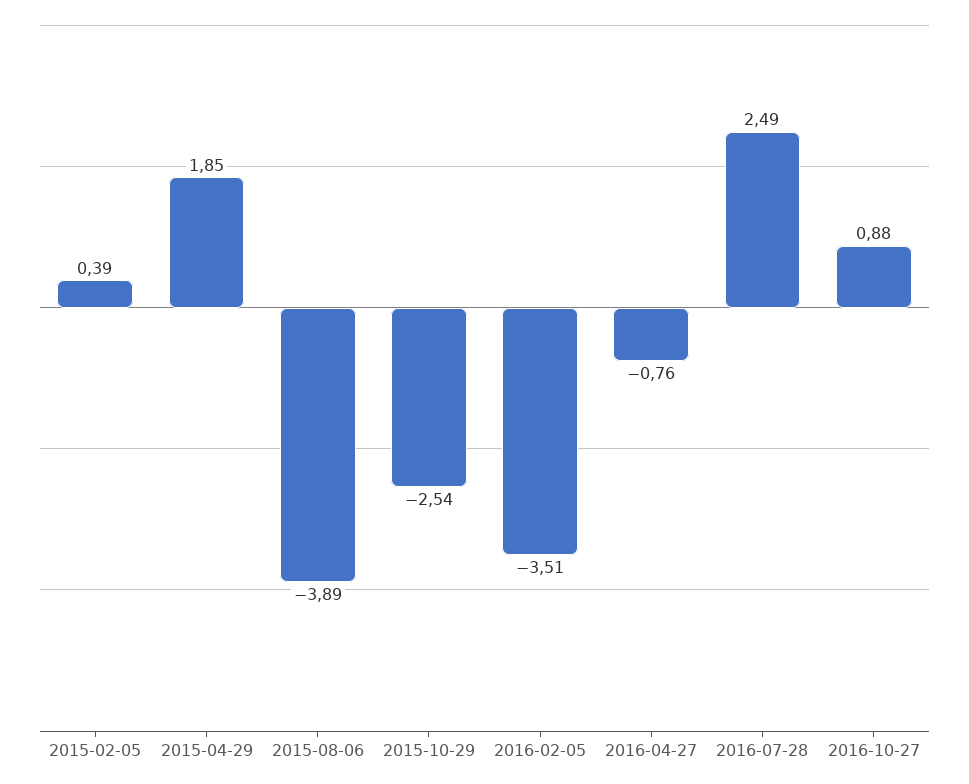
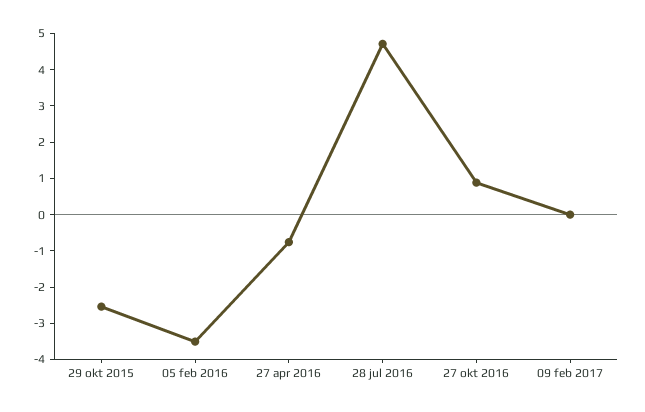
2015-02-05: 0.39 -> none
2015-04-29: 1.85 -> none
2015-08-06: -3.89 -> none
2016-07-28: 2.49 -> 4.75
09 feb 2017: none -> 0

